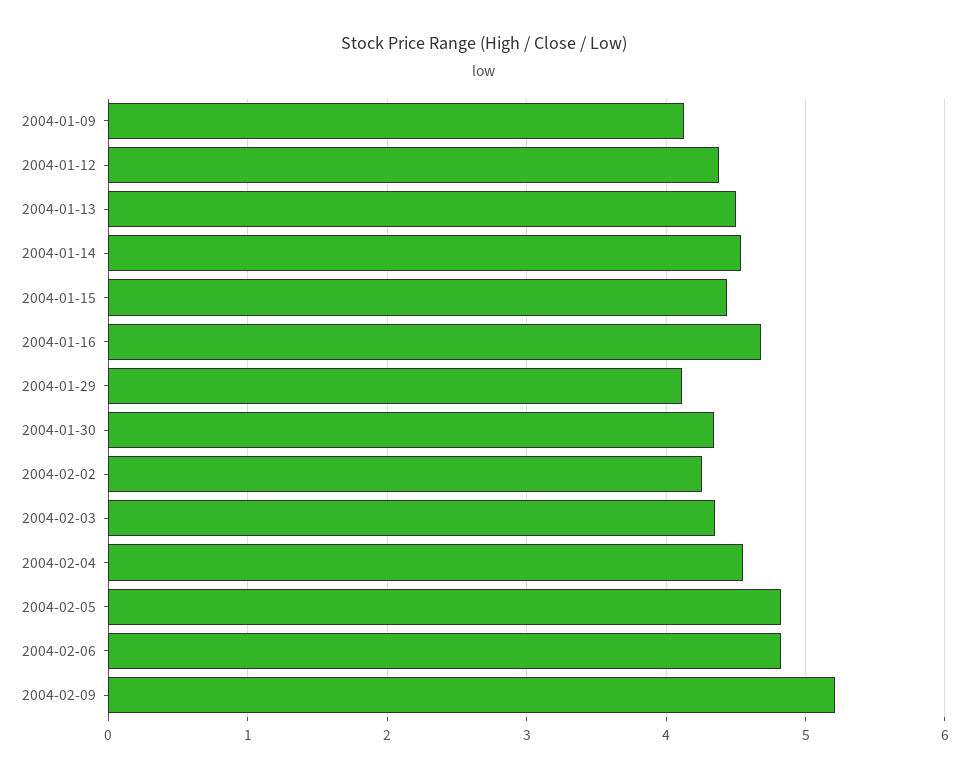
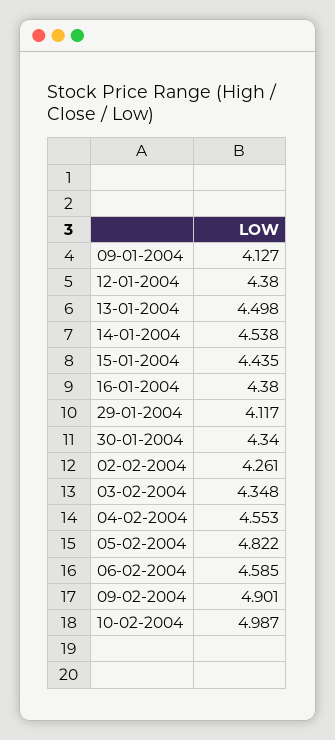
2004-01-16: 4.7 -> 4.38
2004-02-06: 4.8 -> 4.585
2004-02-09: 5.2 -> 4.901
10-02-2004: none -> 4.987

